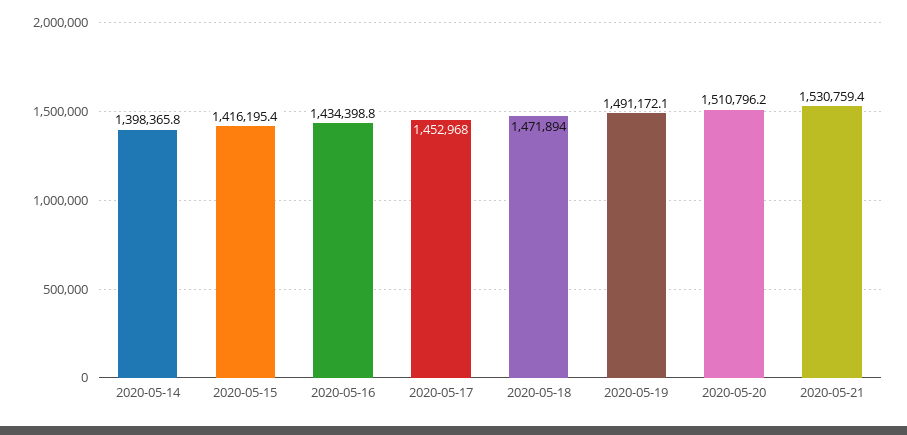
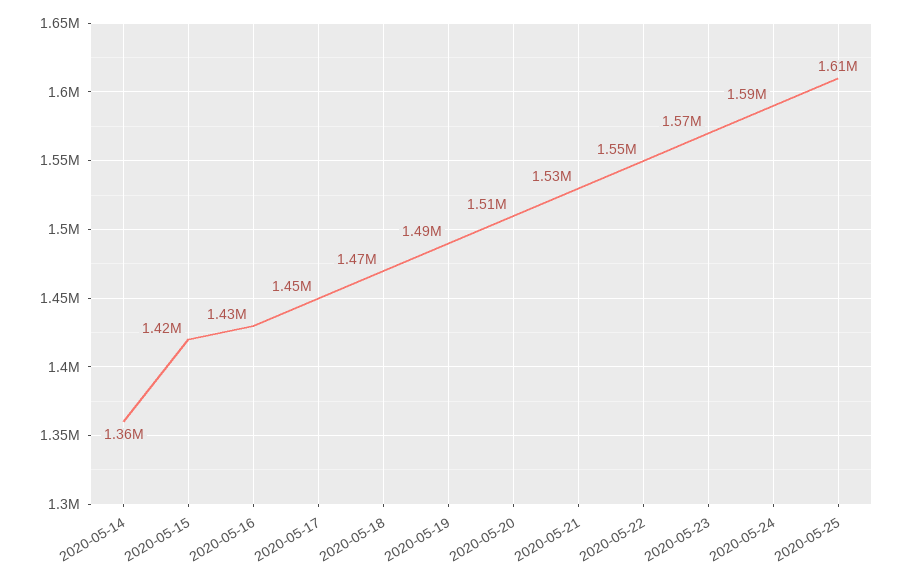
2020-05-14: 1398365.8 -> 1360000
2020-05-22: none -> 1550000
2020-05-23: none -> 1570000
2020-05-24: none -> 1590000
2020-05-25: none -> 1610000

